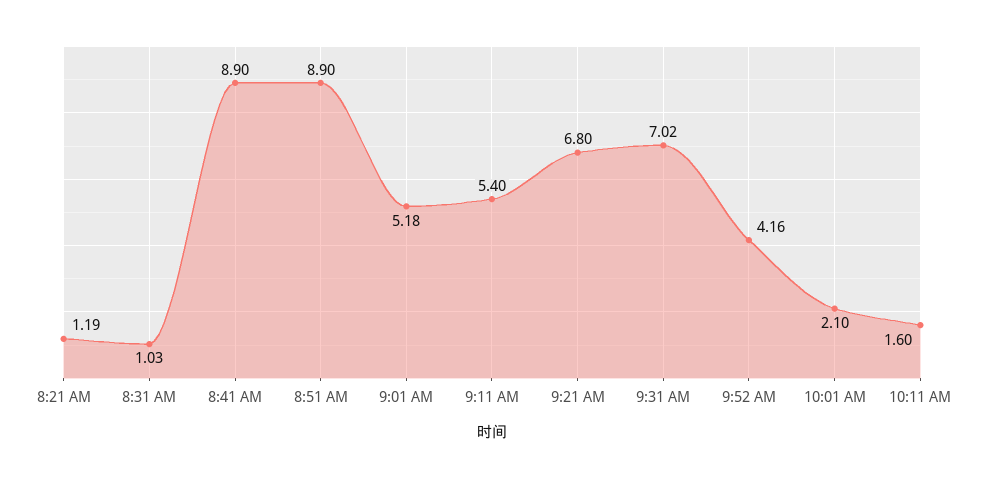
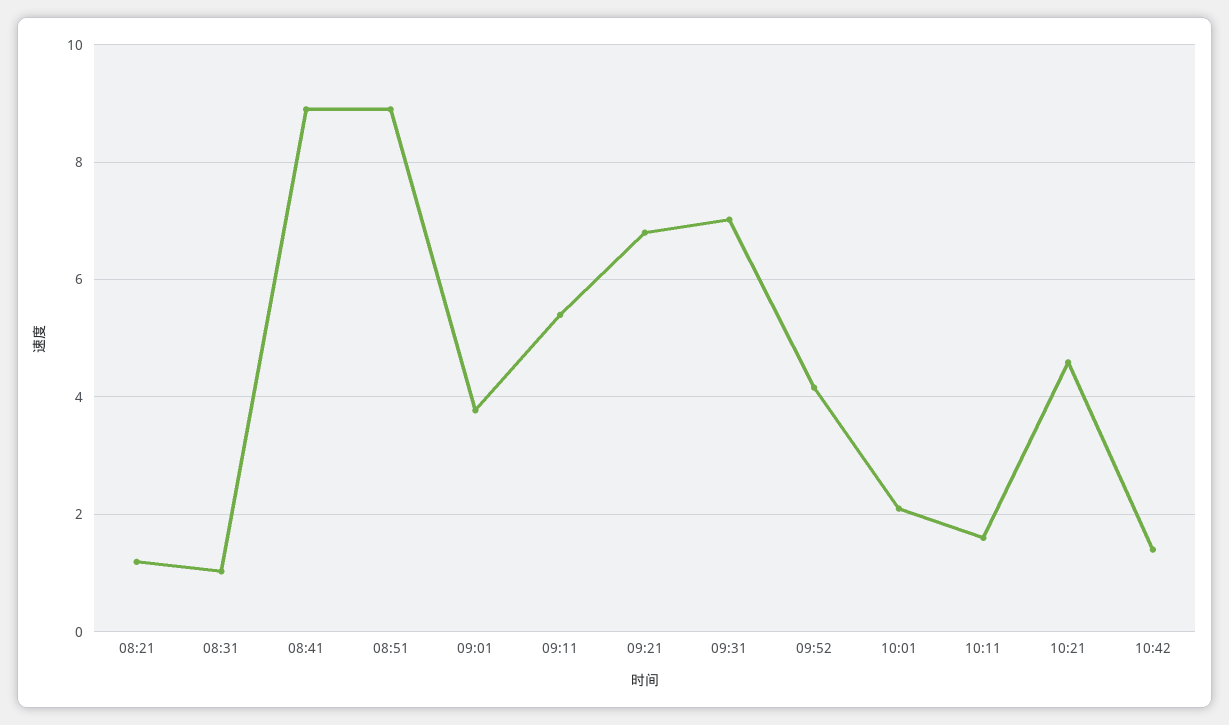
9:01 AM: 5.18 -> 3.8
10:21: none -> 4.6
10:42: none -> 1.4

